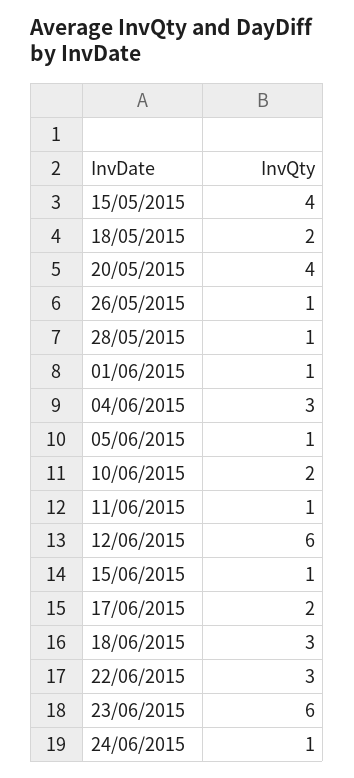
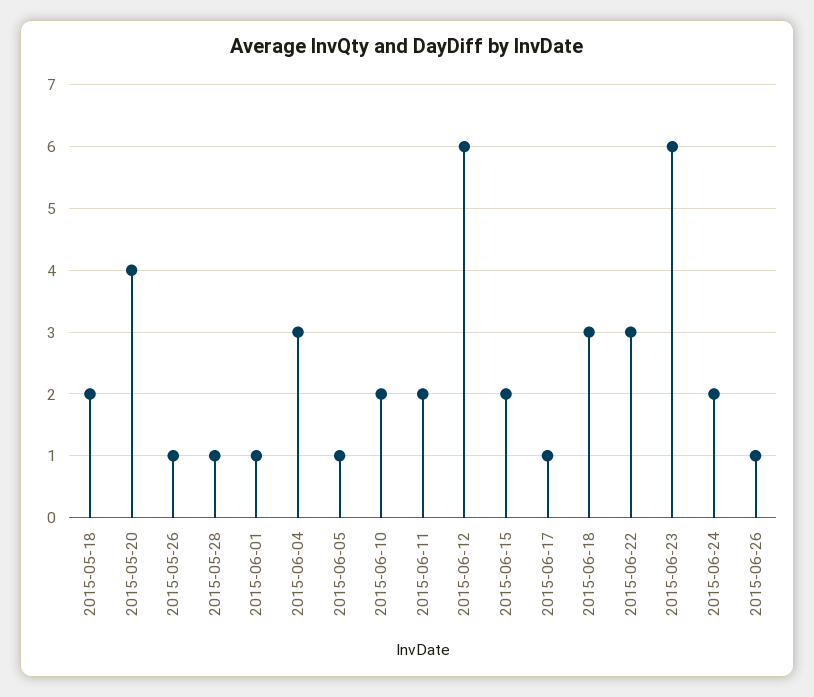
15/05/2015: 4 -> none
11/06/2015: 1 -> 2
15/06/2015: 1 -> 2
17/06/2015: 2 -> 1
24/06/2015: 1 -> 2
2015-06-26: none -> 1

